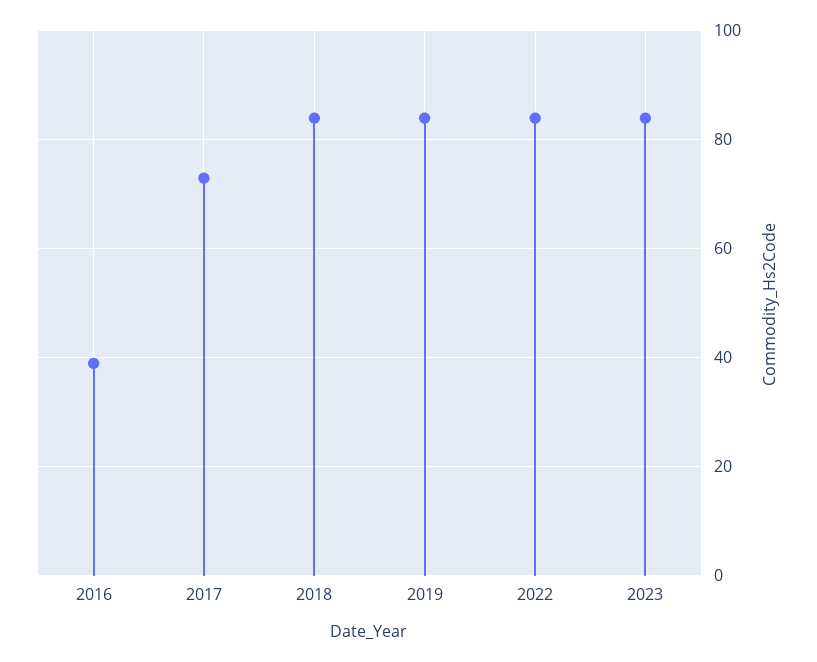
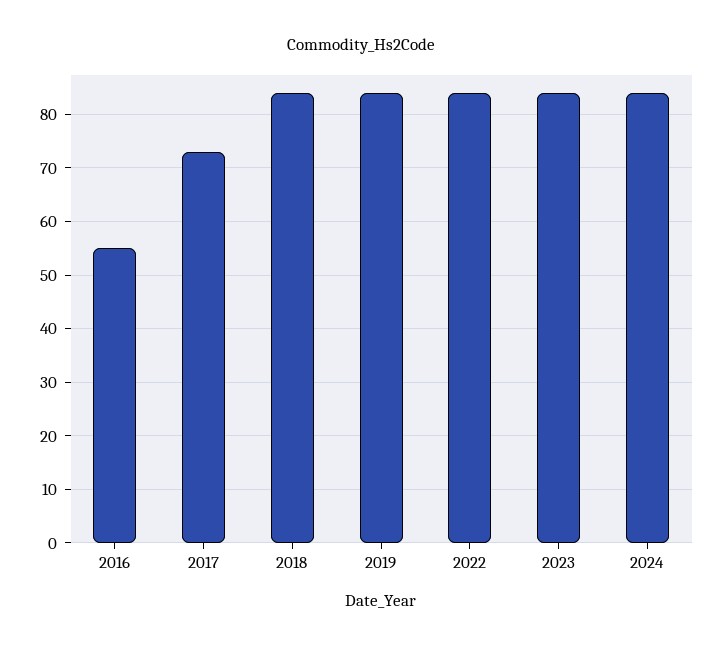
2016: 40 -> 55
2024: none -> 85

